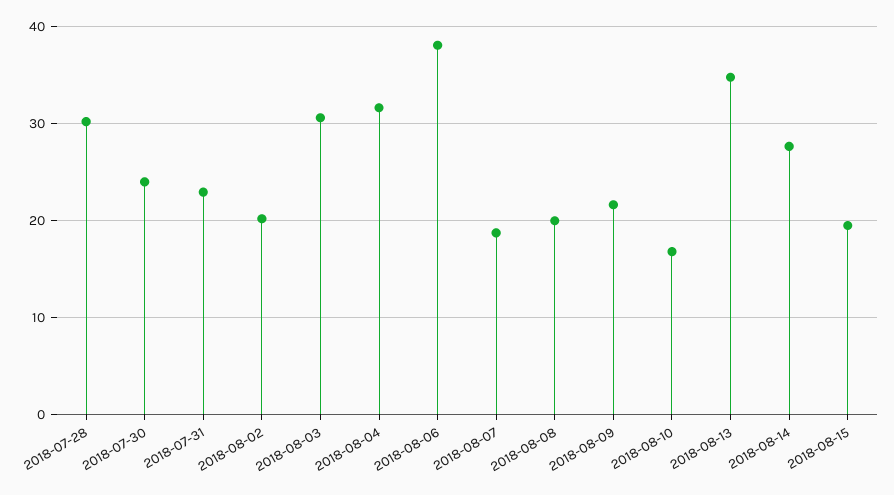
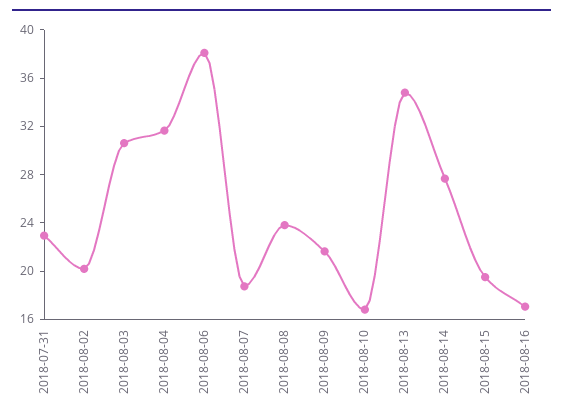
2018-07-28: 30 -> none
2018-07-30: 24 -> none
2018-08-08: 20 -> 24
2018-08-16: none -> 17

